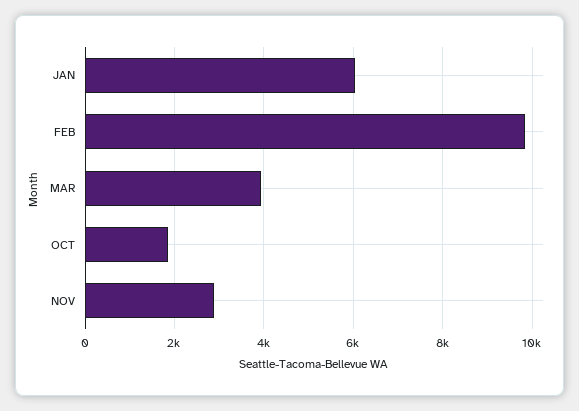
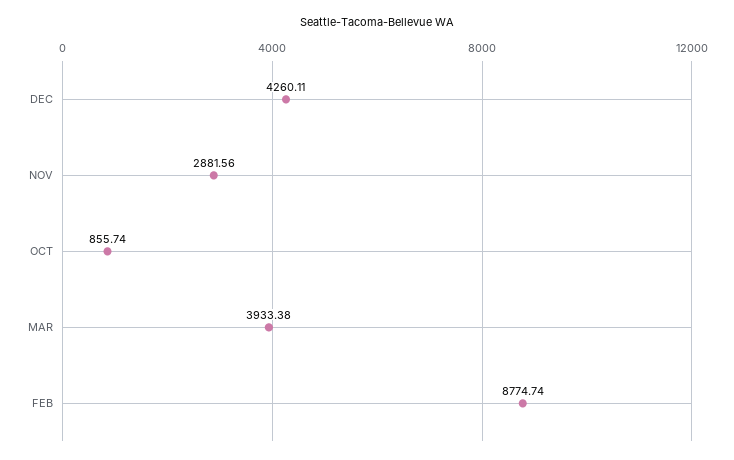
JAN: 6000 -> none
FEB: 9800 -> 8774.74
OCT: 1800 -> 855.74
DEC: none -> 4260.11

